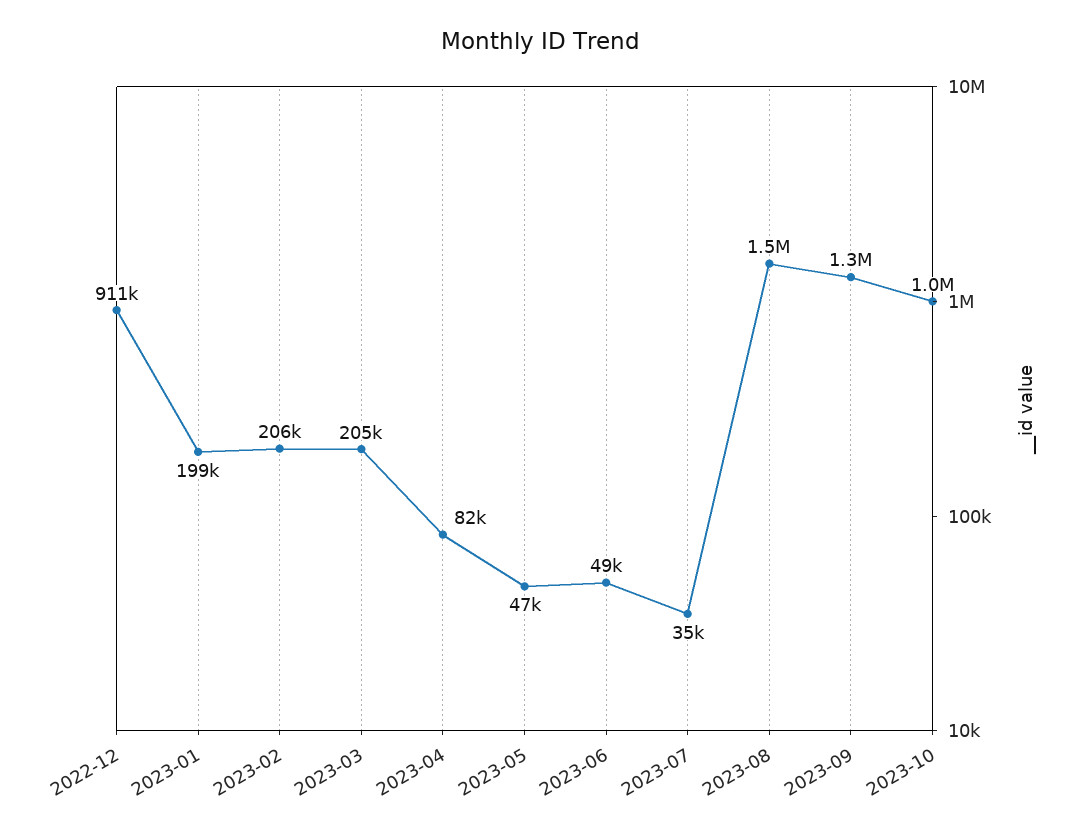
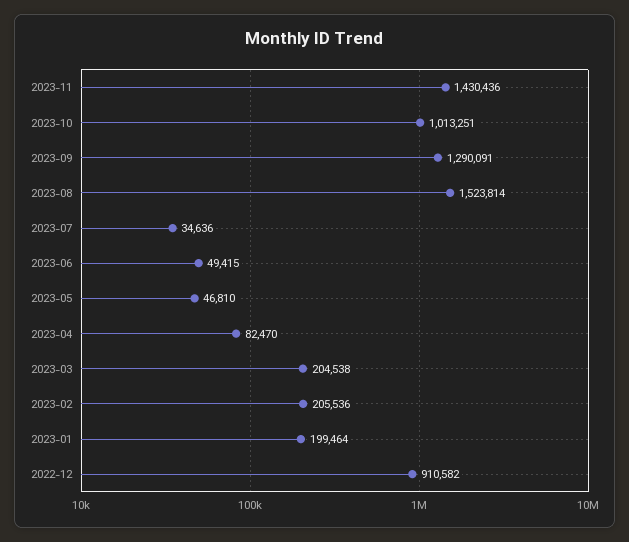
2023-11: none -> 1430436

